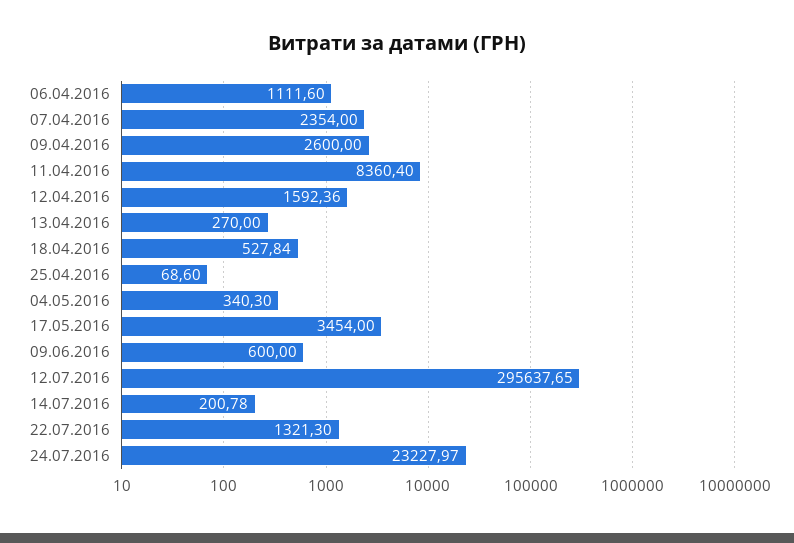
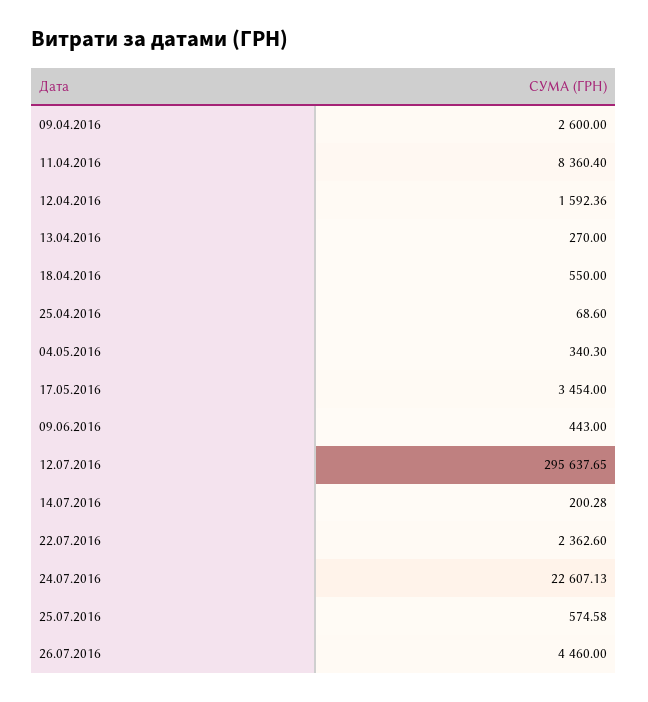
06.04.2016: 1111.6 -> none
07.04.2016: 2354 -> none
18.04.2016: 527.84 -> 550
09.06.2016: 600 -> 443
14.07.2016: 200.78 -> 200.28
22.07.2016: 1321.3 -> 2362.6
24.07.2016: 23227.97 -> 22607.13
25.07.2016: none -> 574.58
26.07.2016: none -> 4460

